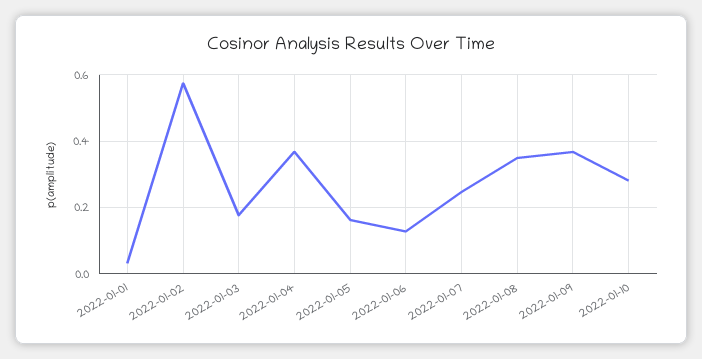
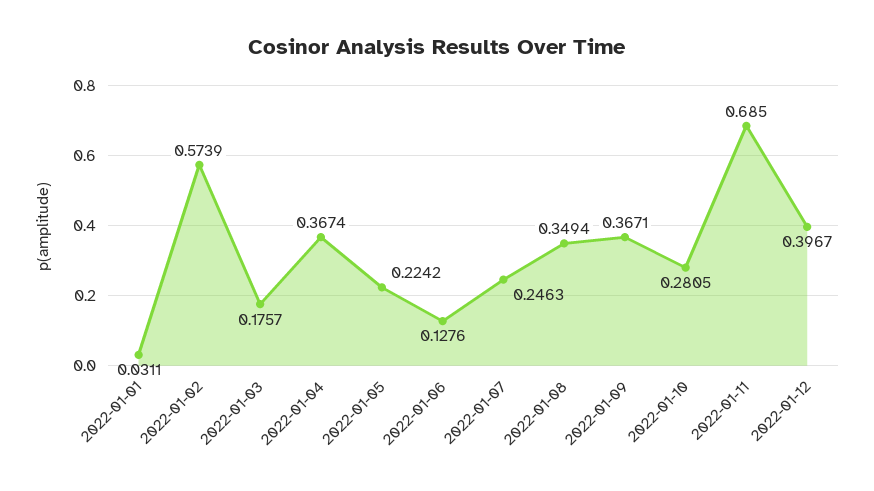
2022-01-05: 0.16 -> 0.2242
2022-01-11: none -> 0.685
2022-01-12: none -> 0.3967

